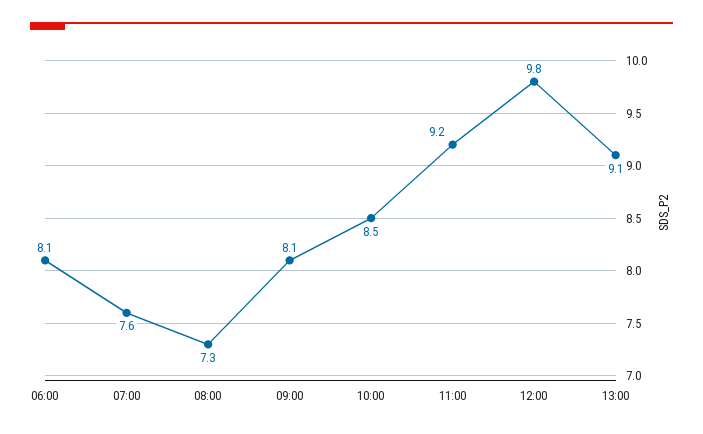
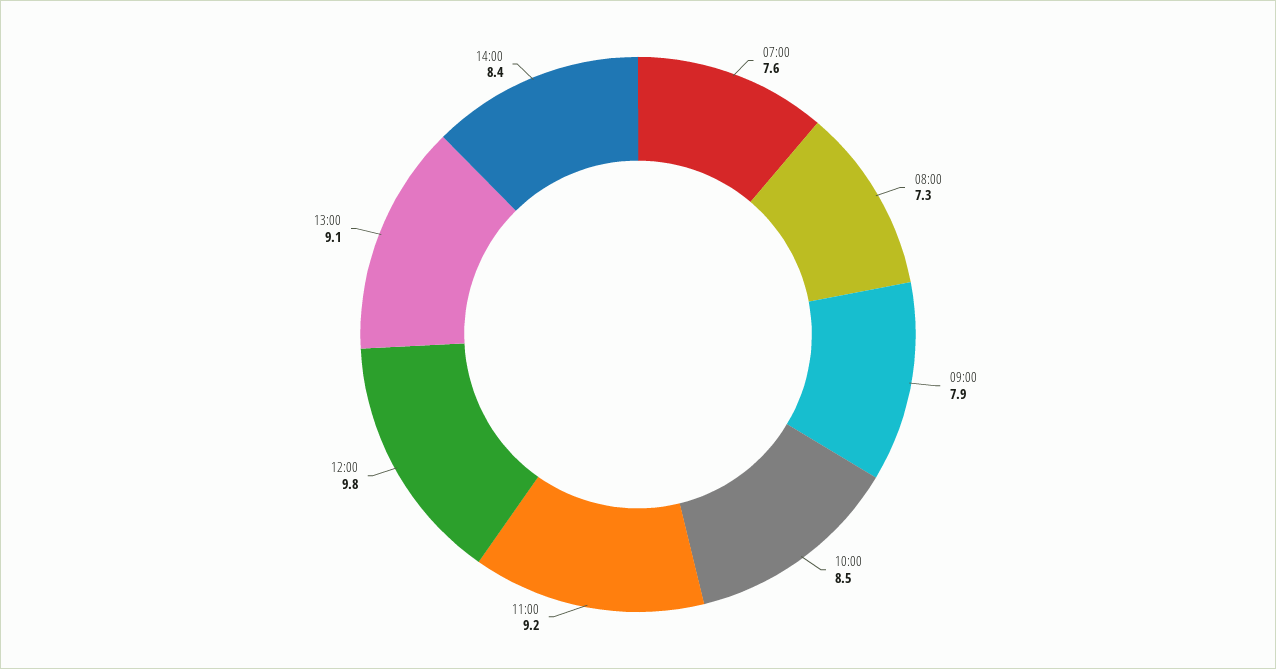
06:00: 8.1 -> none
09:00: 8.1 -> 7.9
14:00: none -> 8.4

